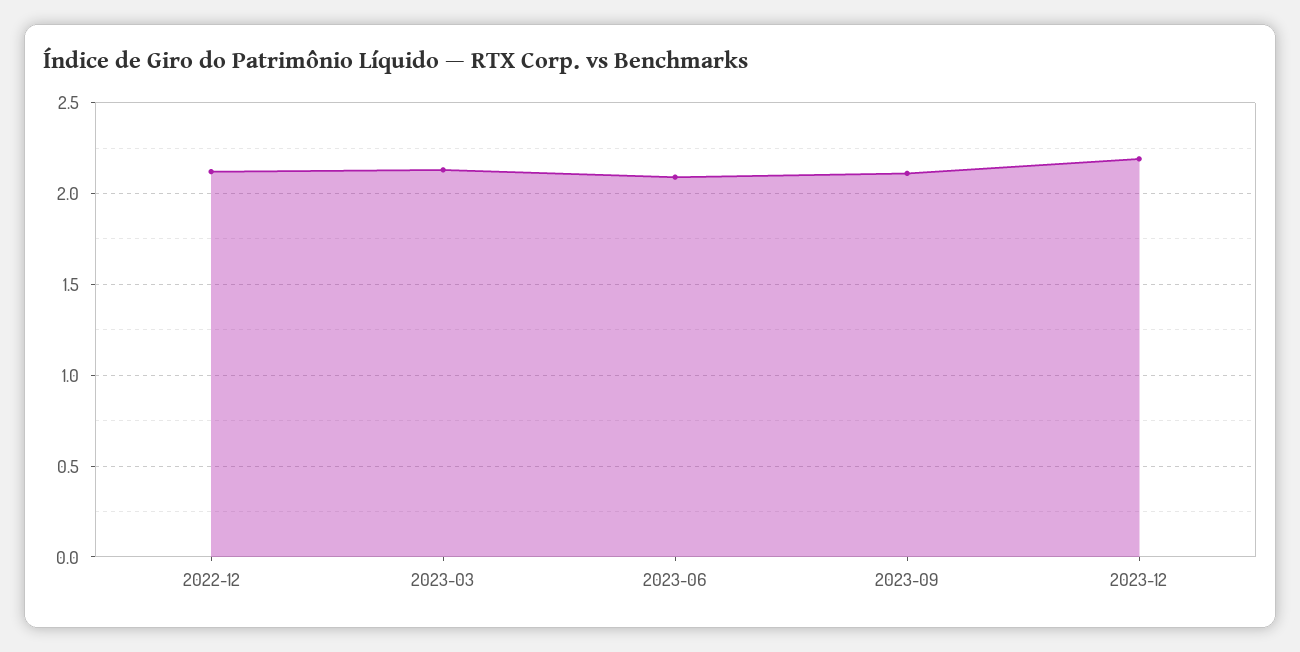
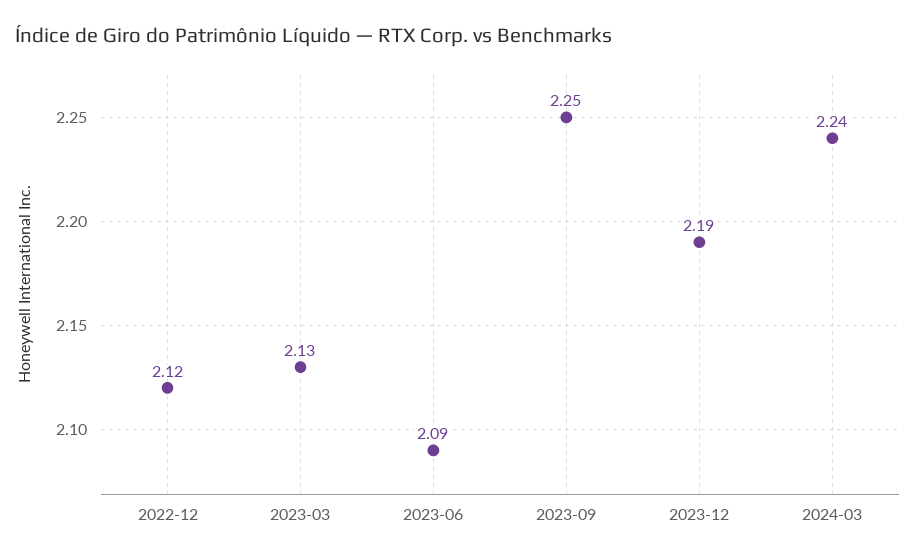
2023-09: 2.1 -> 2.25
2024-03: none -> 2.24

